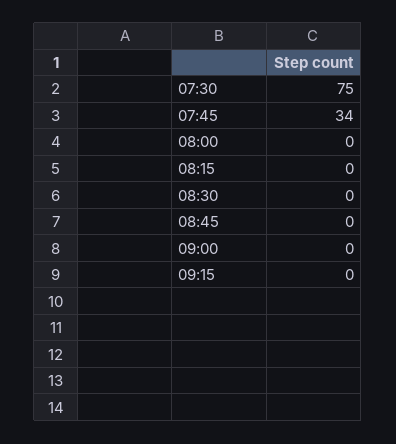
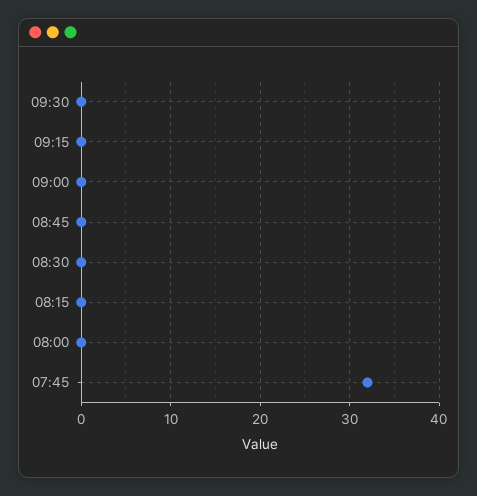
07:30: 75 -> none
07:45: 34 -> 32
09:30: none -> 0

